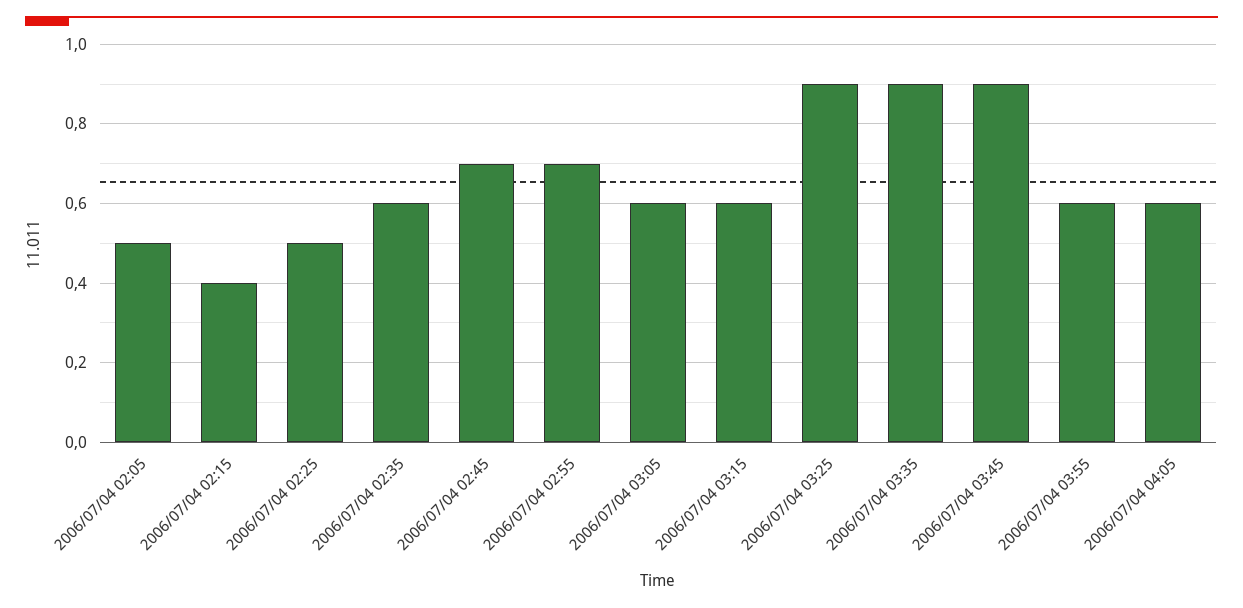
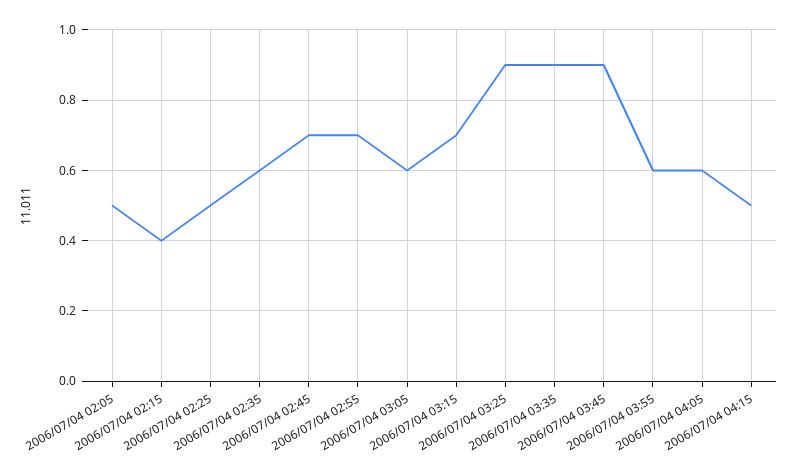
2006/07/04 03:15: 0.6 -> 0.7
2006/07/04 04:15: none -> 0.5

